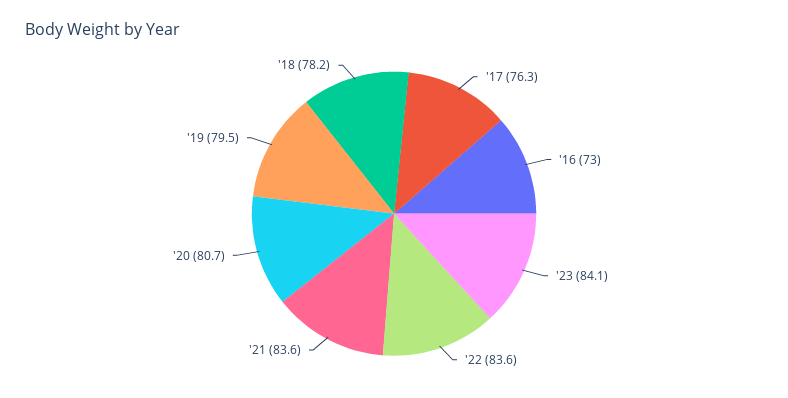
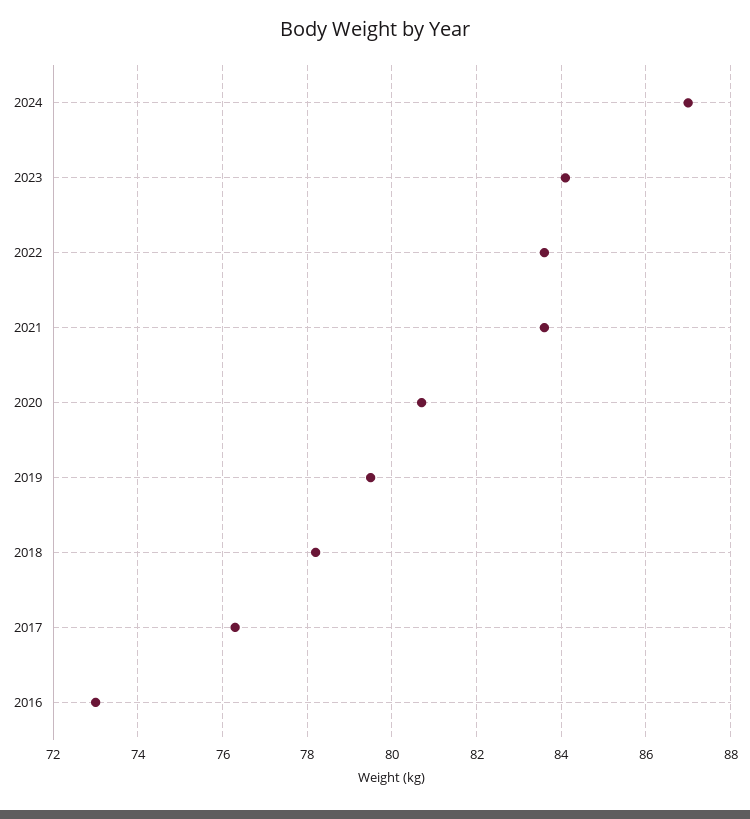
2024: none -> 87

